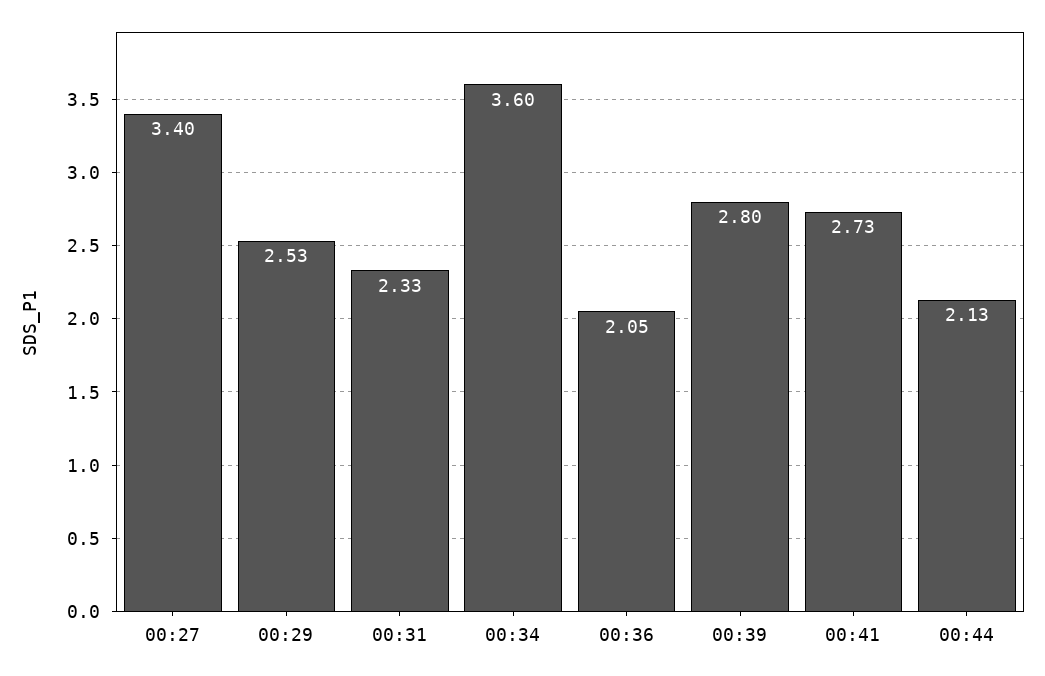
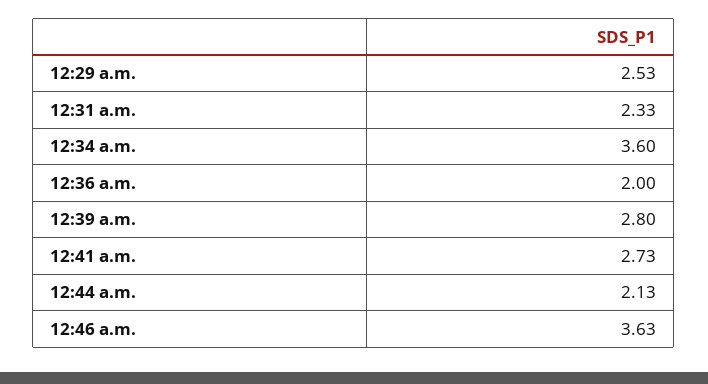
00:27: 3.4 -> none
00:36: 2.05 -> 2
12:46 a.m.: none -> 3.63

